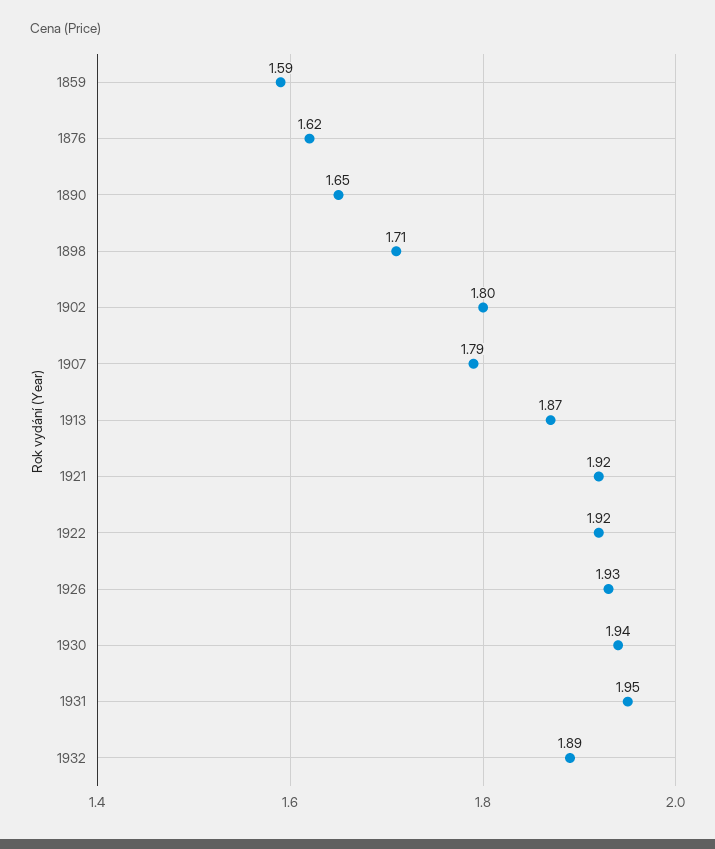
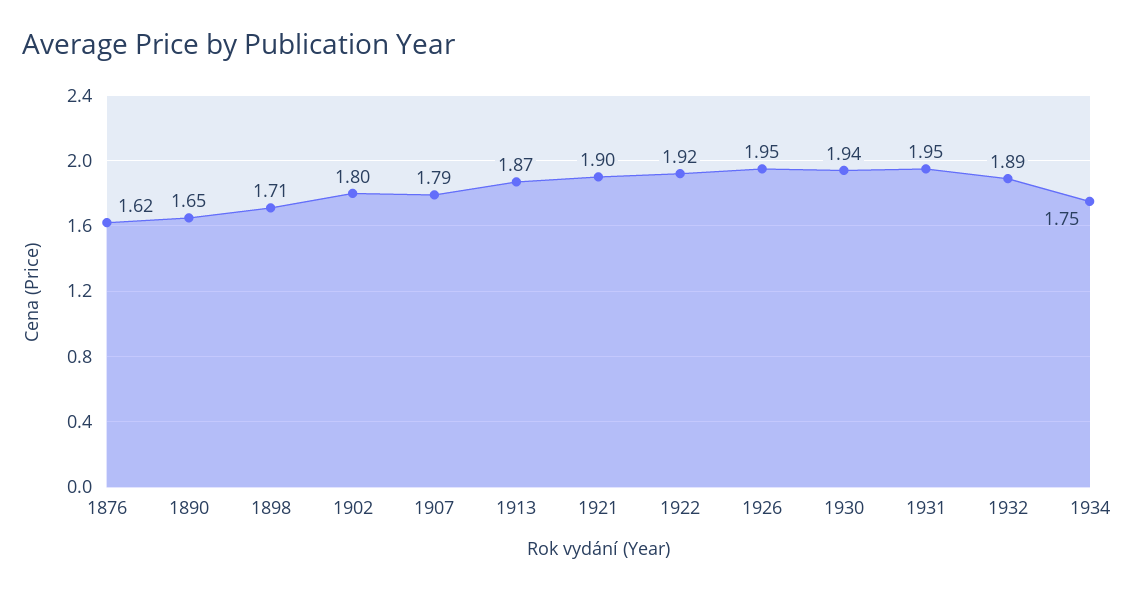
1859: 1.59 -> none
1921: 1.92 -> 1.9
1926: 1.93 -> 1.95
1934: none -> 1.75

